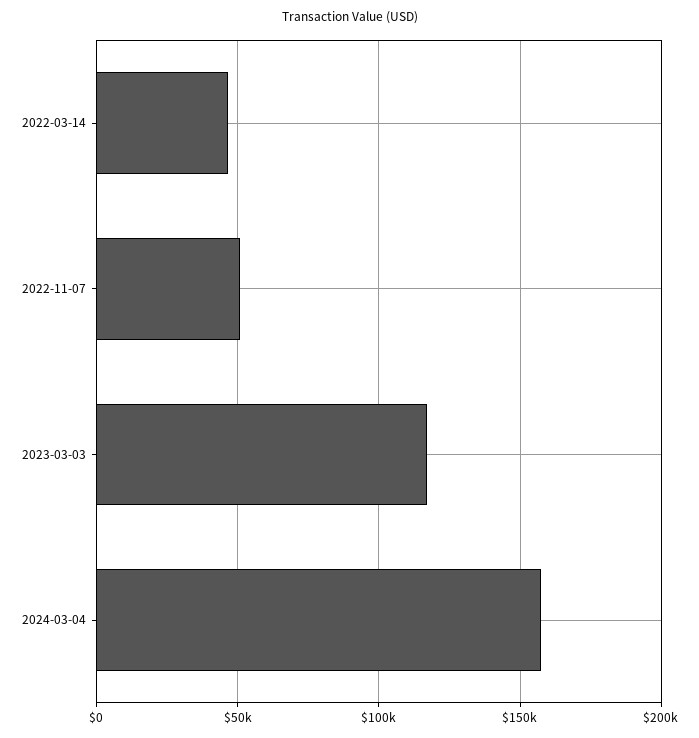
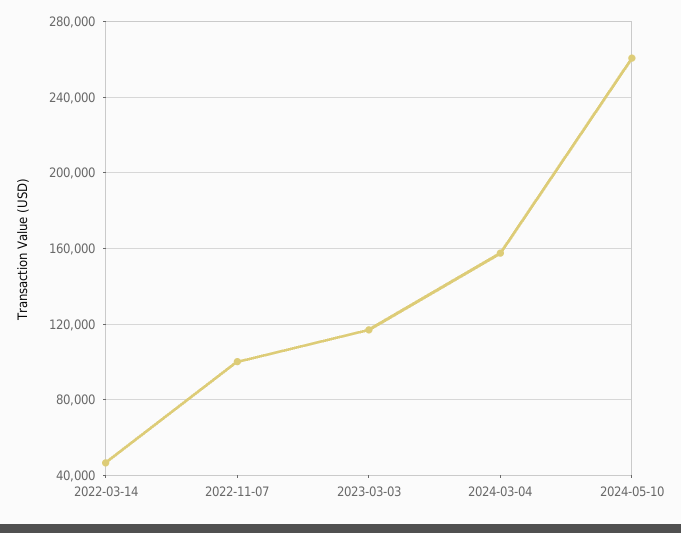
2022-11-07: 50000 -> 100000
2024-05-10: none -> 260000

